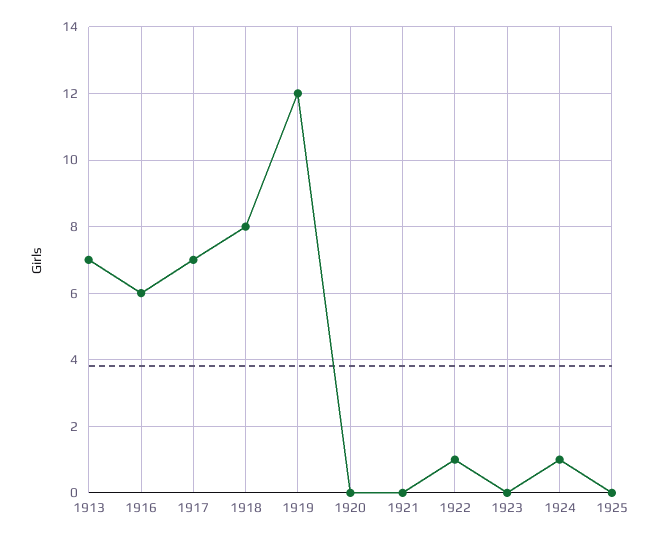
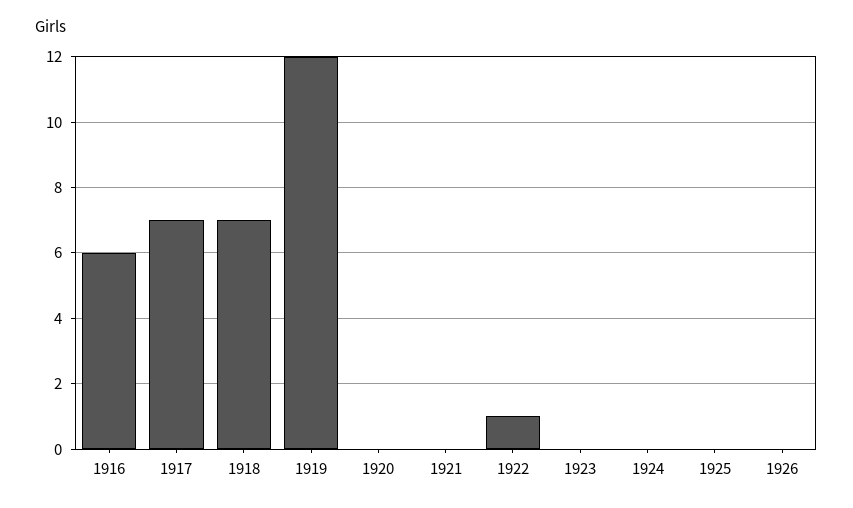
1913: 7 -> none
1918: 8 -> 7
1924: 1 -> 0
1926: none -> 0

